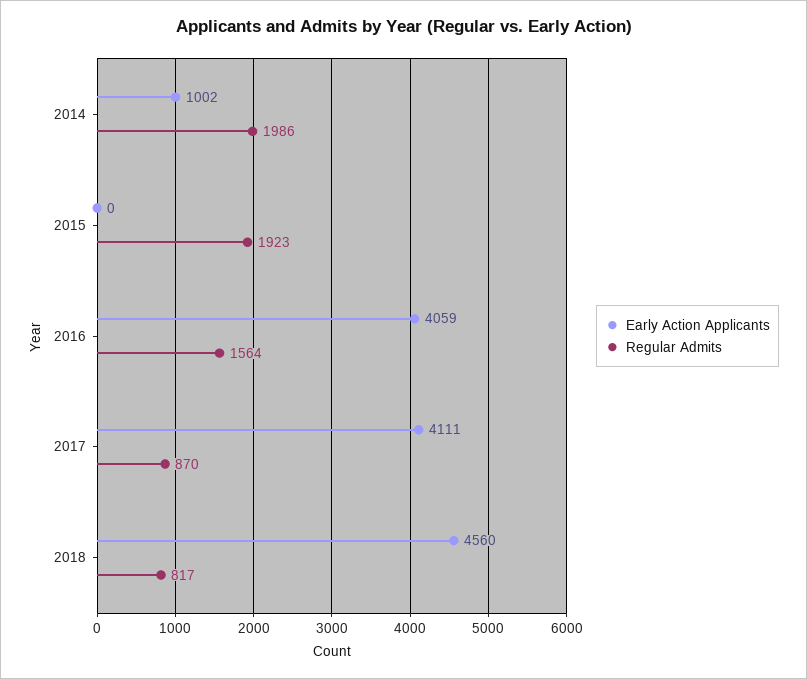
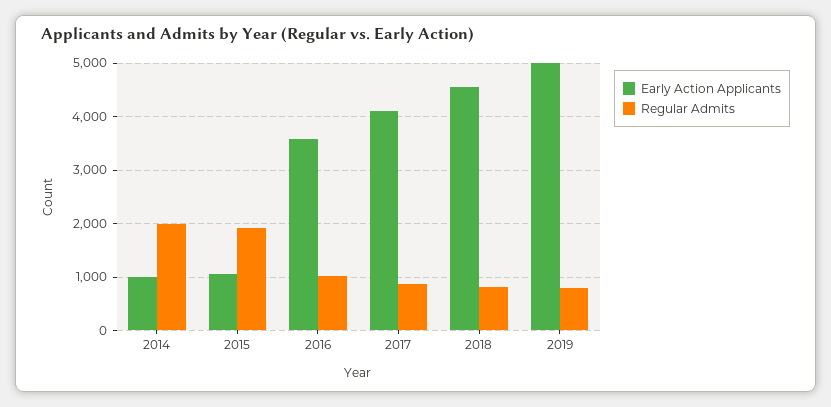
Early Action Applicants, 2015: 0 -> 1000
Early Action Applicants, 2016: 4059 -> 3600
Regular Admits, 2016: 1564 -> 1000
Early Action Applicants, 2019: none -> 5000
Regular Admits, 2019: none -> 800

